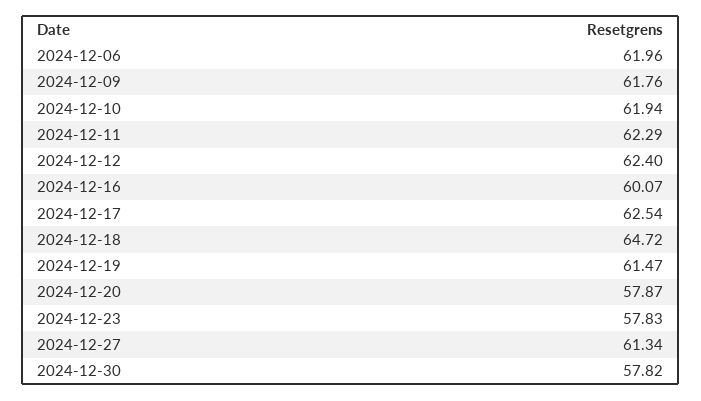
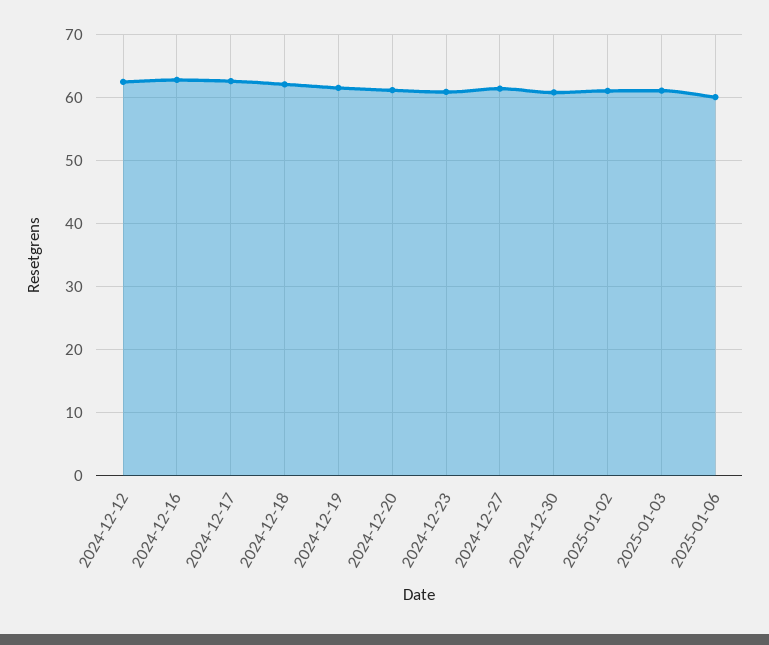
2024-12-06: 61.96 -> none
2024-12-09: 61.76 -> none
2024-12-10: 61.94 -> none
2024-12-11: 62.29 -> none
2024-12-16: 60.07 -> 63
2024-12-18: 64.72 -> 62
2024-12-20: 57.87 -> 61
2024-12-23: 57.83 -> 61
2024-12-30: 57.82 -> 61
2025-01-02: none -> 61
2025-01-03: none -> 61
2025-01-06: none -> 60

